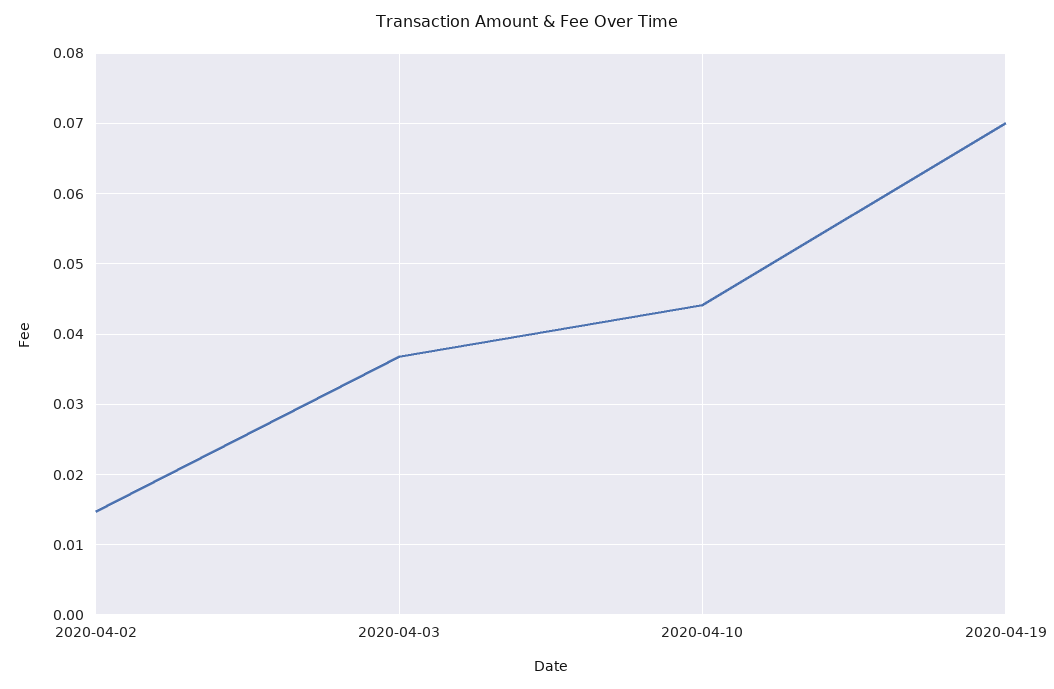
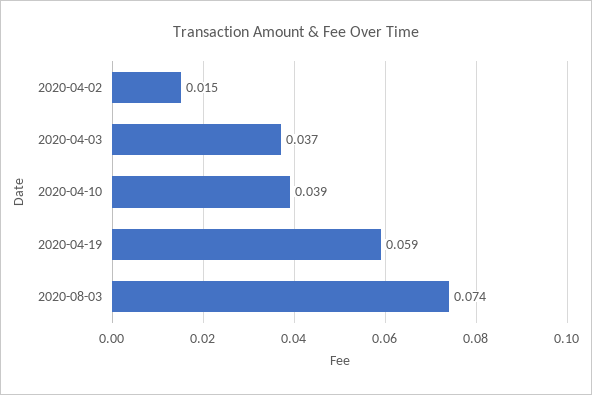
2020-04-10: 0.044 -> 0.039
2020-04-19: 0.07 -> 0.059
2020-08-03: none -> 0.074

